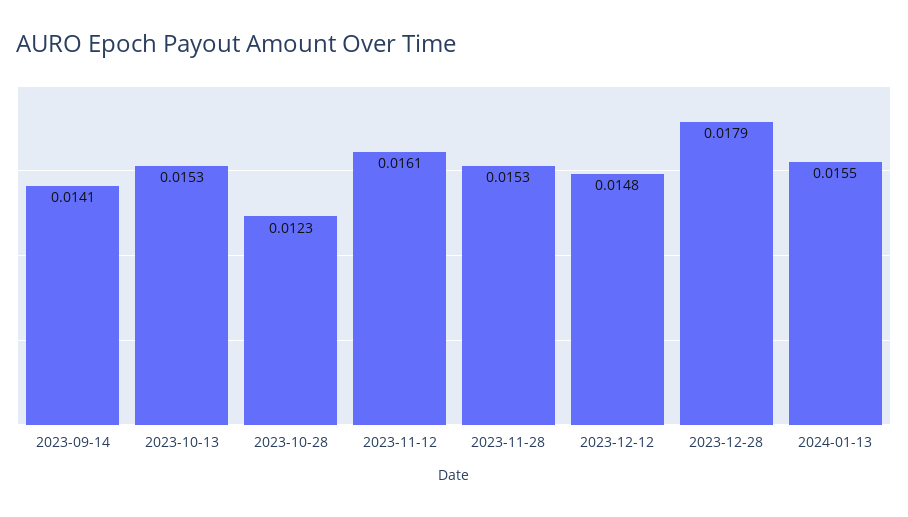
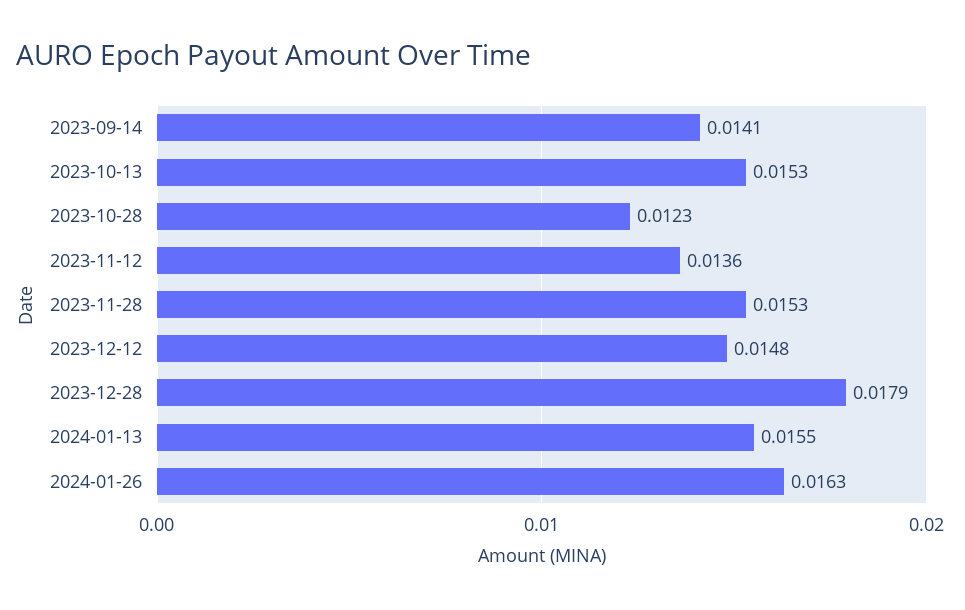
2023-11-12: 0.0161 -> 0.0136
2024-01-26: none -> 0.0163

